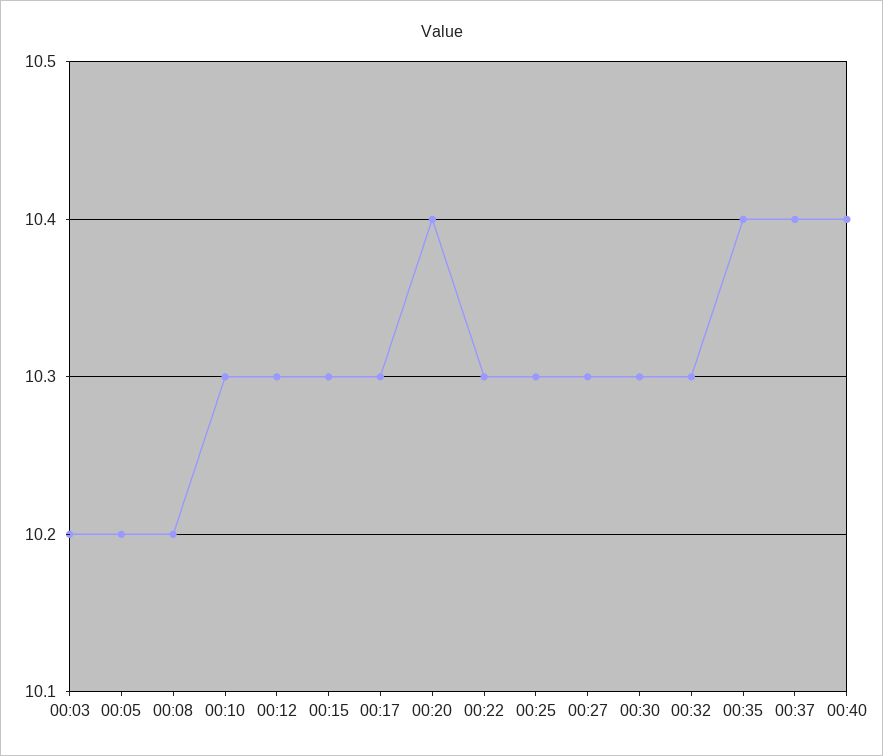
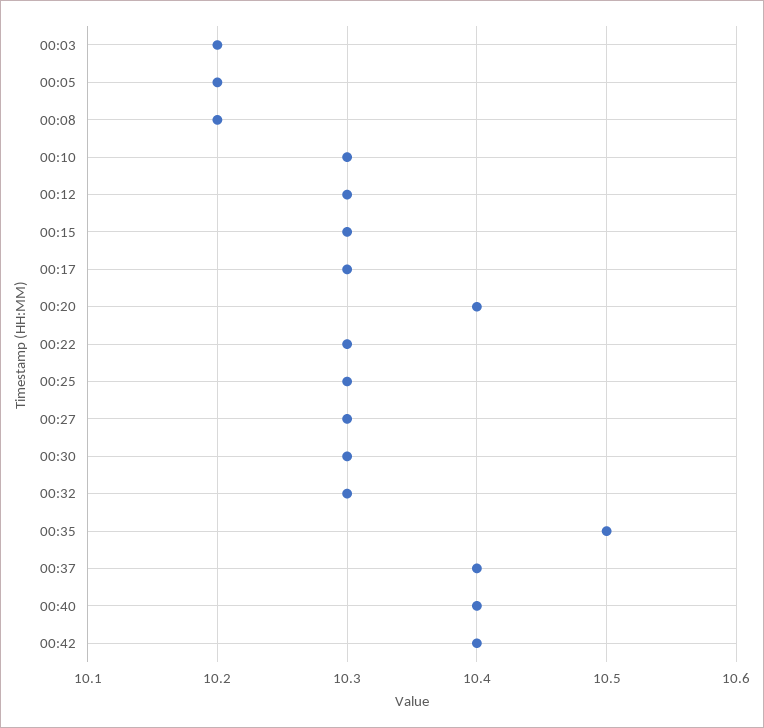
00:35: 10.4 -> 10.5
00:42: none -> 10.4

